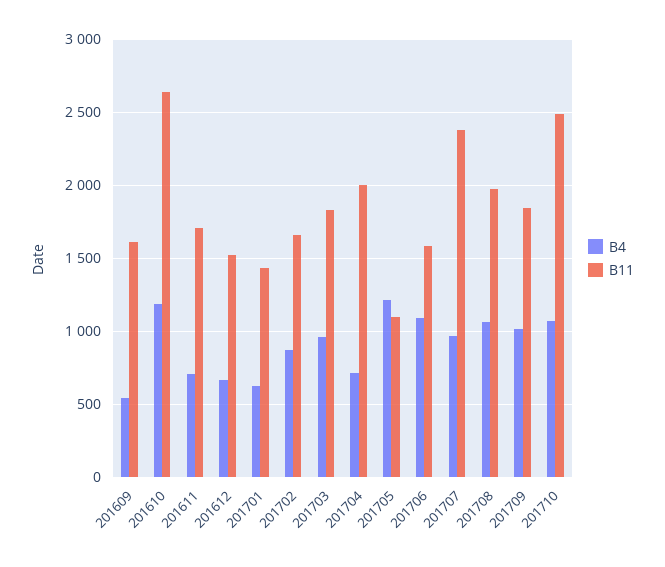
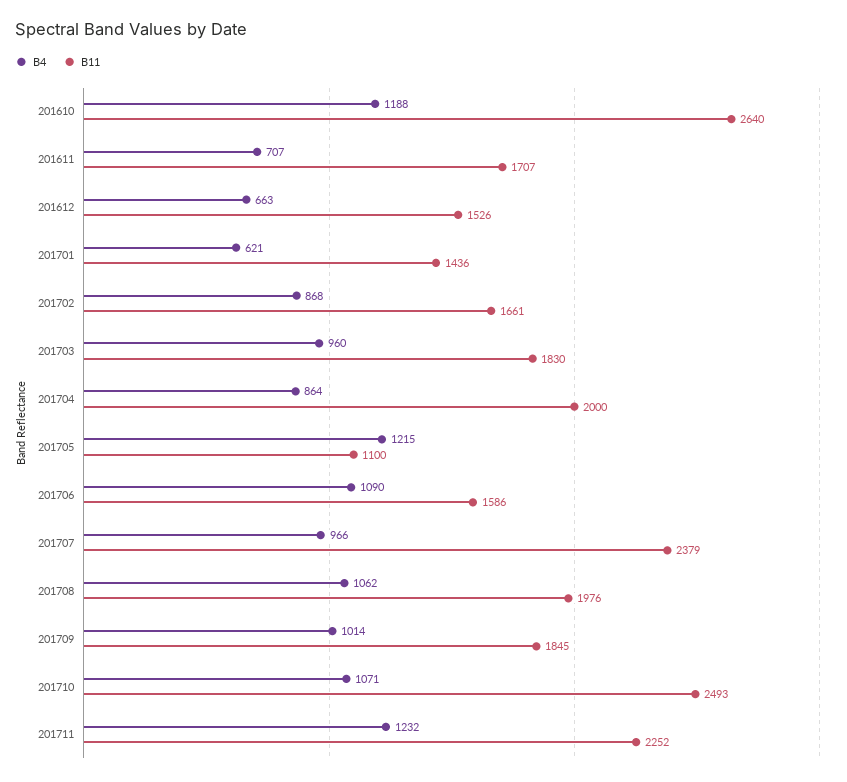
B4, 201609: 550 -> none
B11, 201609: 1600 -> none
B4, 201704: 700 -> 864
B4, 201711: none -> 1232
B11, 201711: none -> 2252

